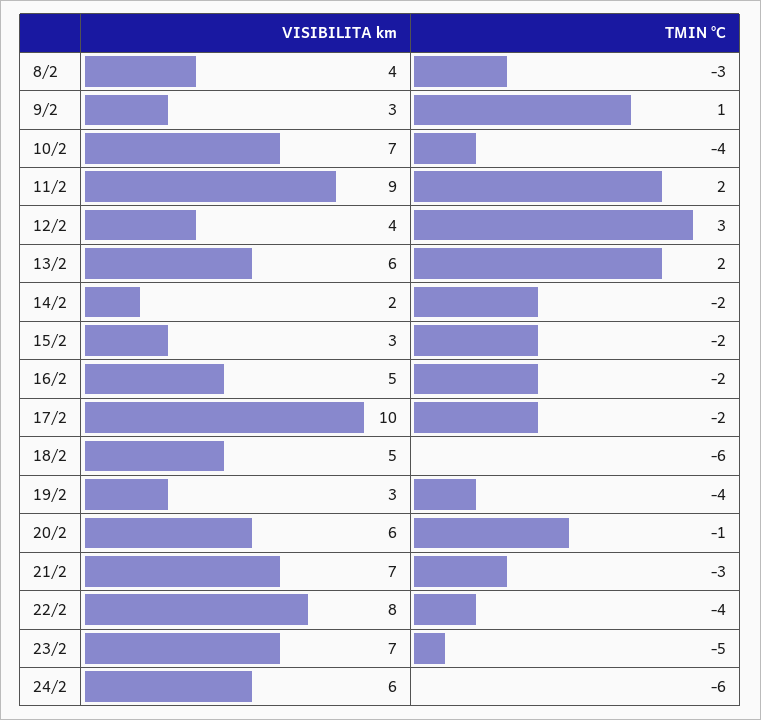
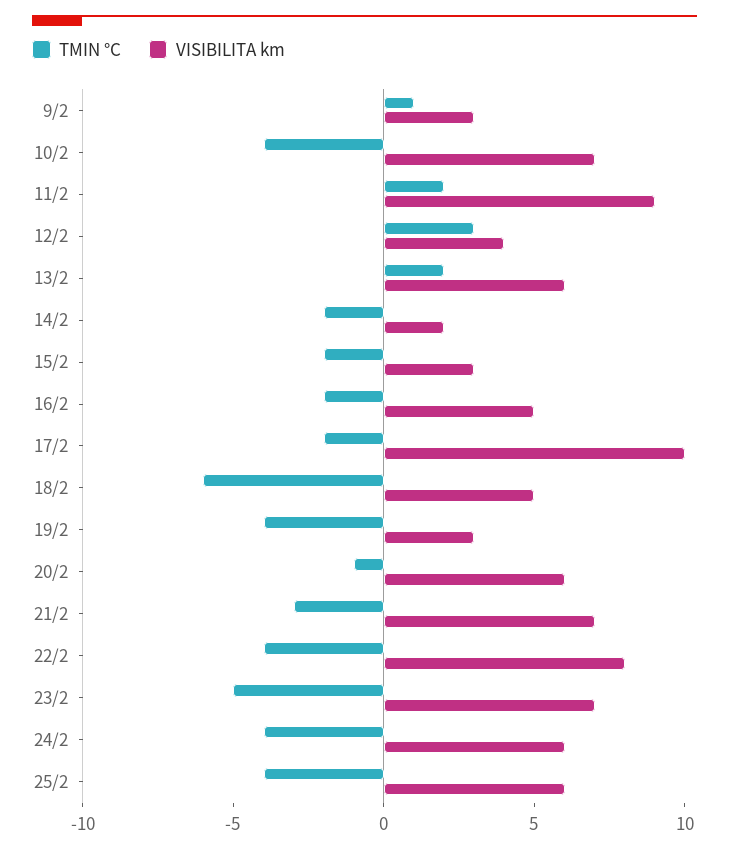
VISIBILITA km, 8/2: 4 -> none
TMIN °C, 8/2: -3 -> none
TMIN °C, 24/2: -6 -> -4
TMIN °C, 25/2: none -> -4
VISIBILITA km, 25/2: none -> 6

